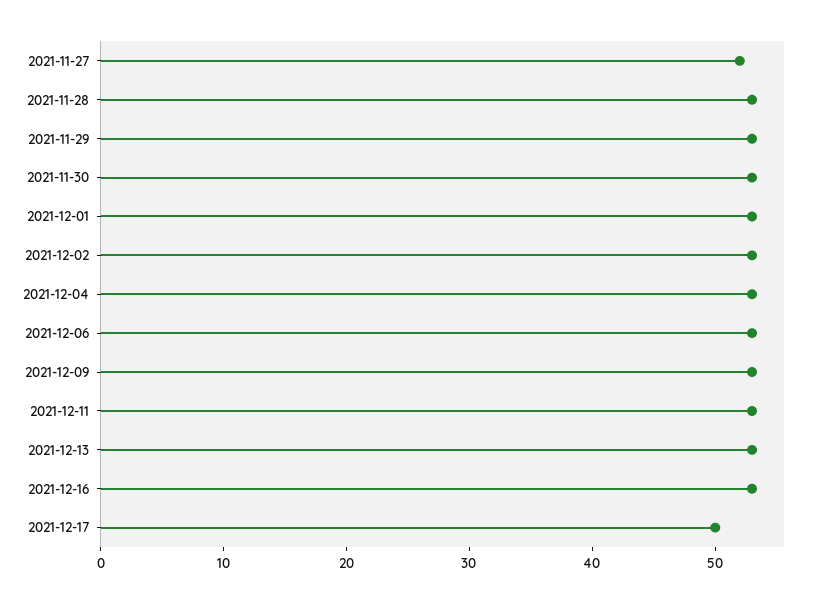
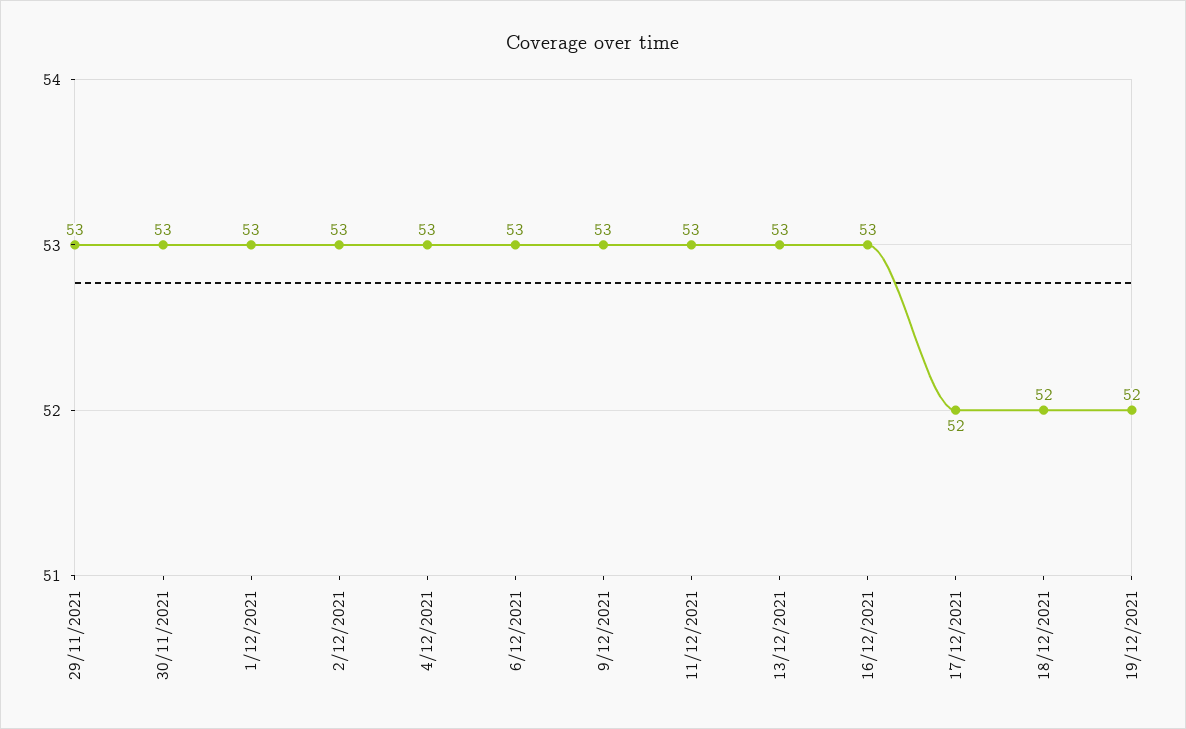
2021-11-27: 52 -> none
2021-11-28: 53 -> none
2021-12-17: 50 -> 52
18/12/2021: none -> 52
19/12/2021: none -> 52

